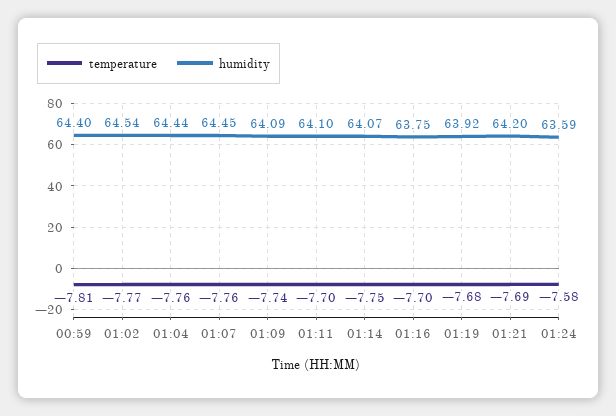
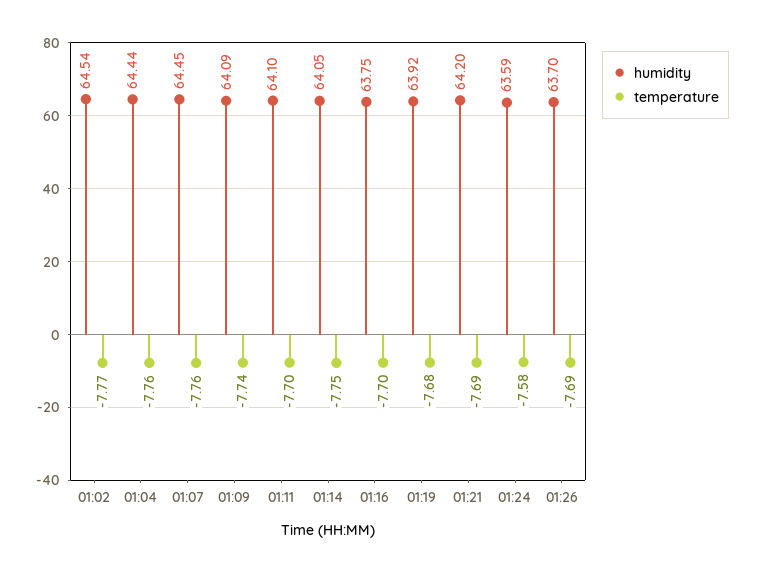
temperature, 00:59: -7.81 -> none
humidity, 00:59: 64.4 -> none
humidity, 01:14: 64.07 -> 64.05
humidity, 01:26: none -> 63.7
temperature, 01:26: none -> -7.69

